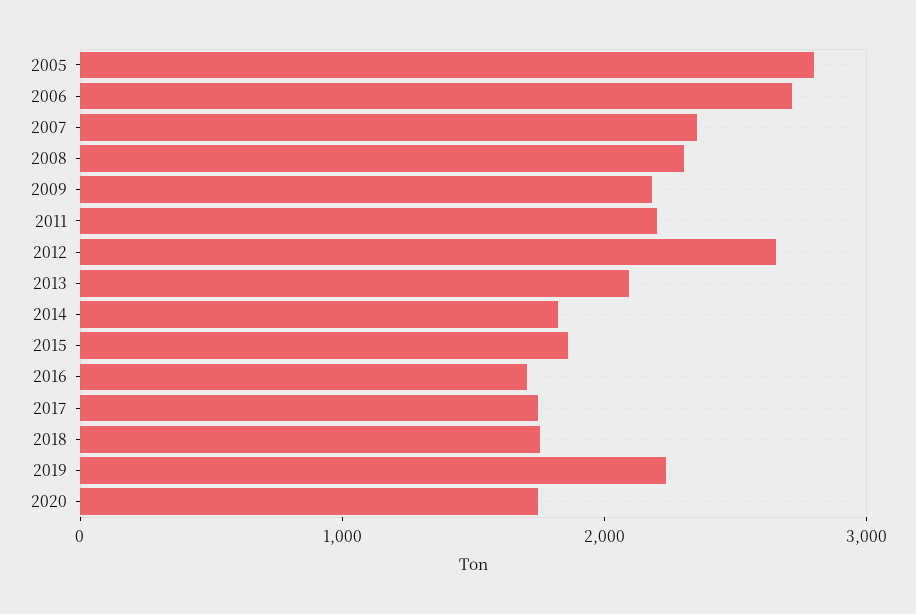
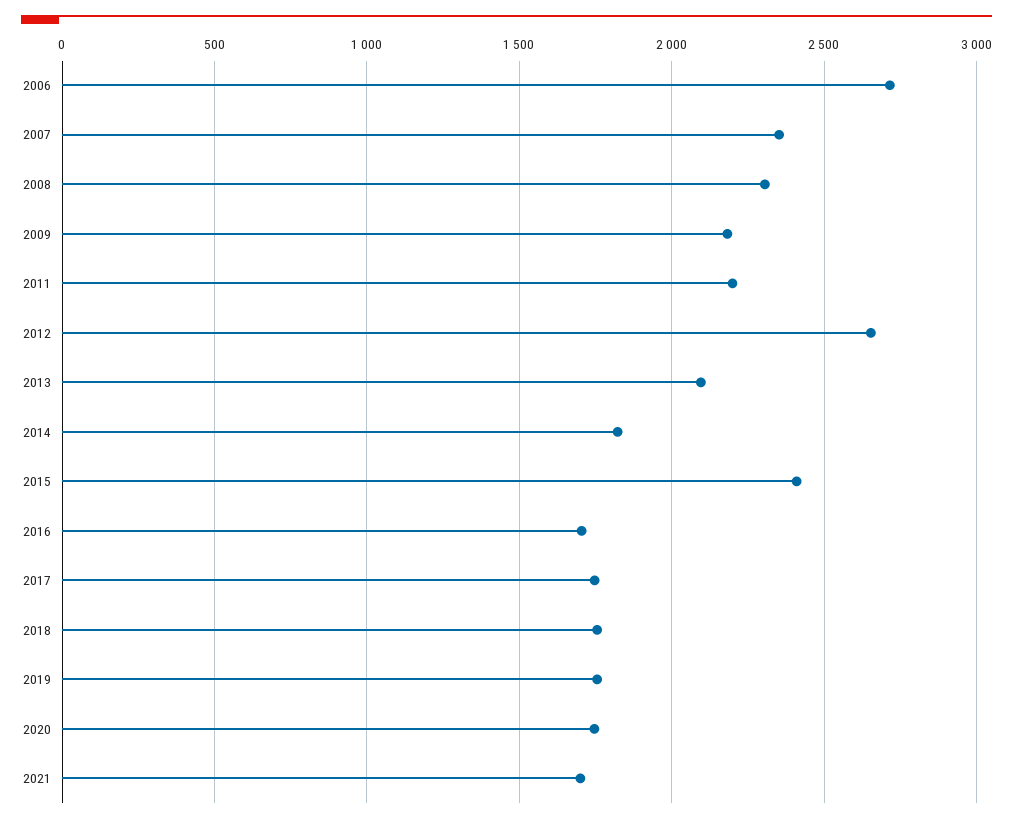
2005: 2800 -> none
2015: 1800 -> 2400
2019: 2200 -> 1750
2021: none -> 1700

